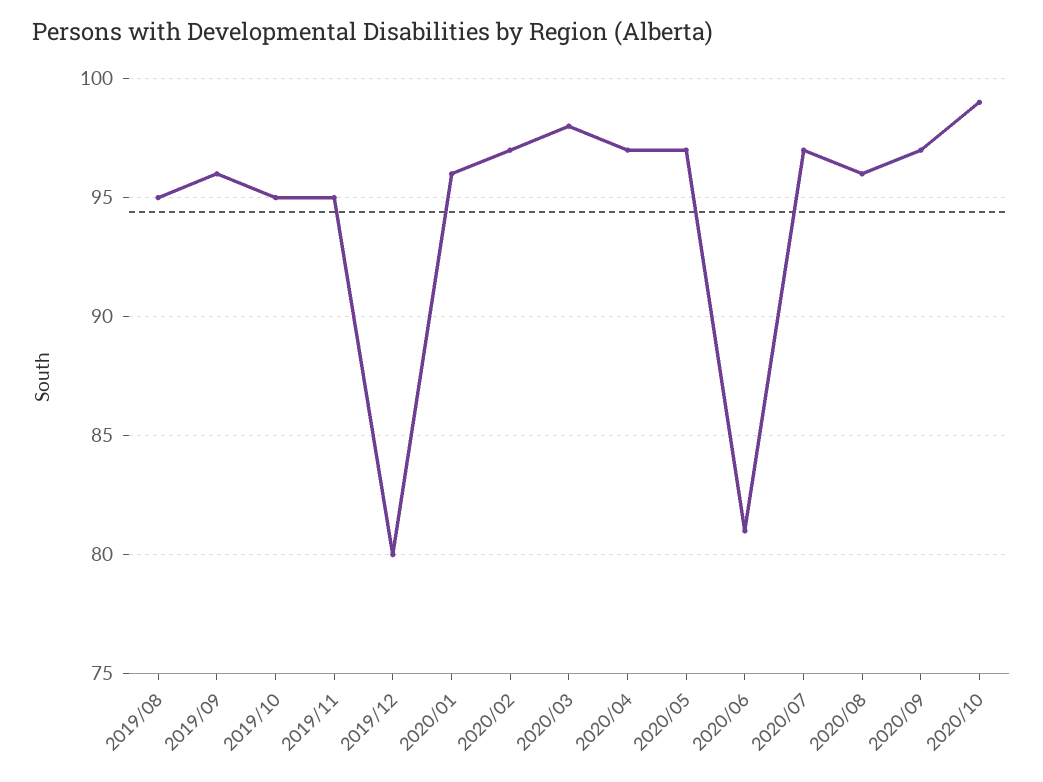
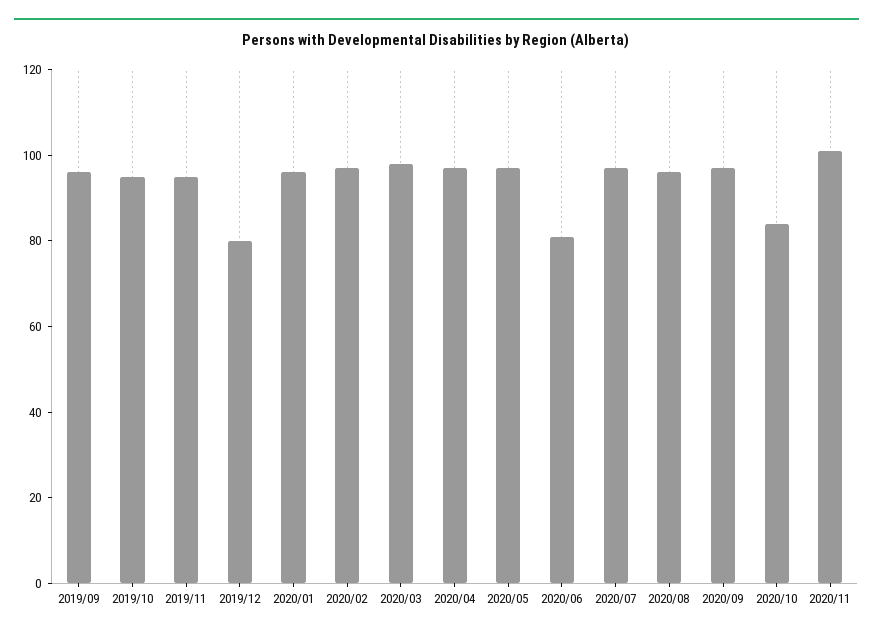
2019/08: 95 -> none
2020/10: 99 -> 85
2020/11: none -> 100

